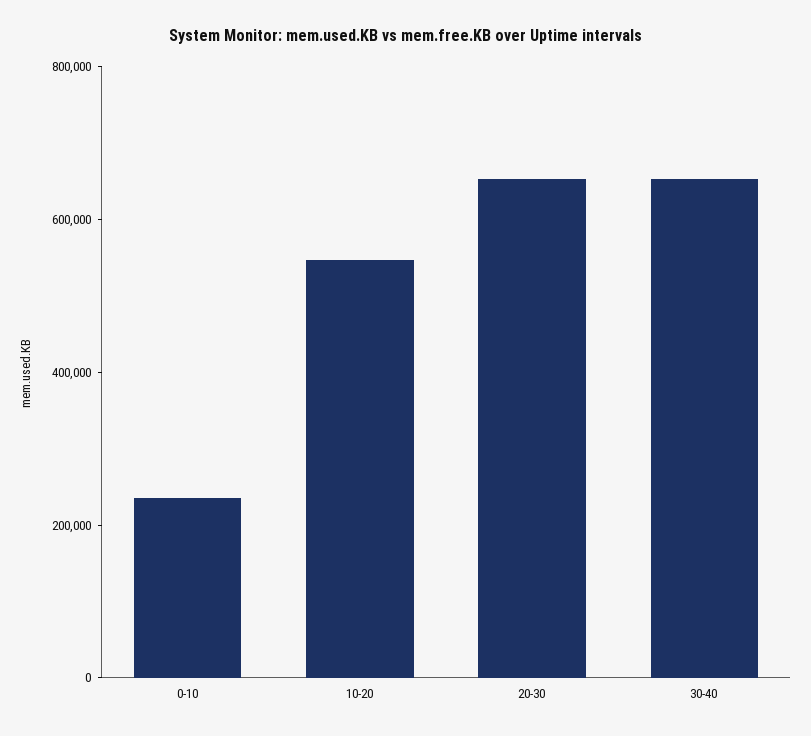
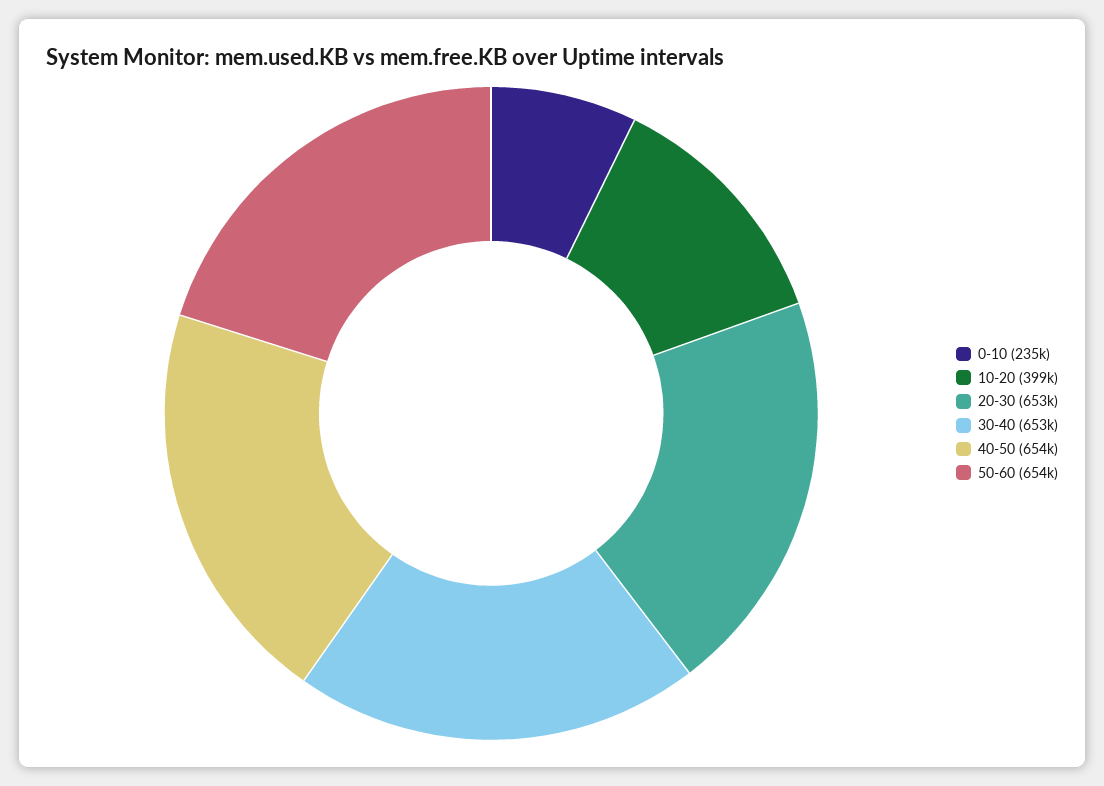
10-20: 550000 -> 399000
40-50: none -> 654000
50-60: none -> 654000

